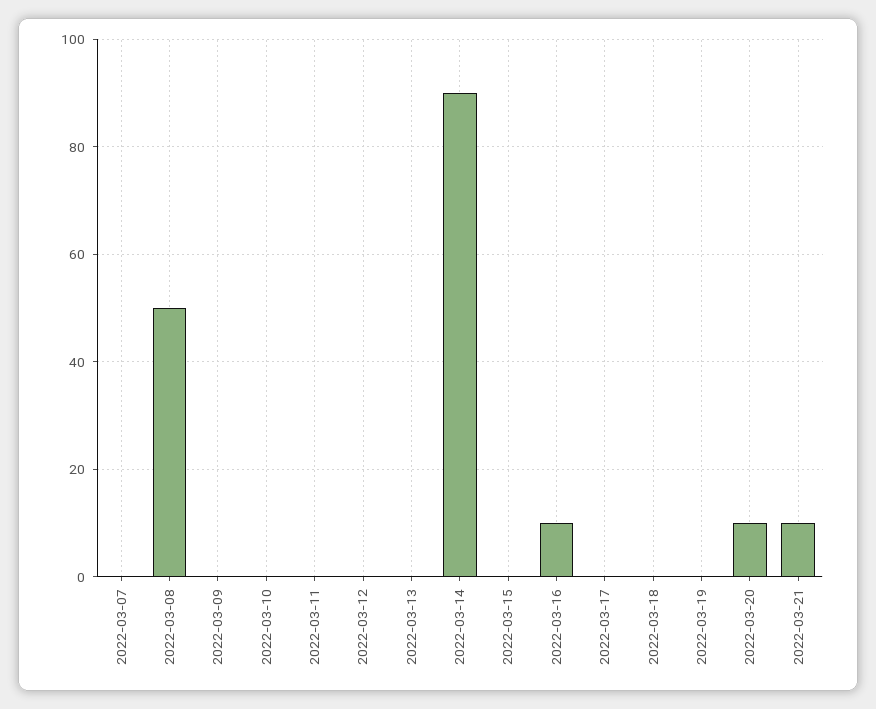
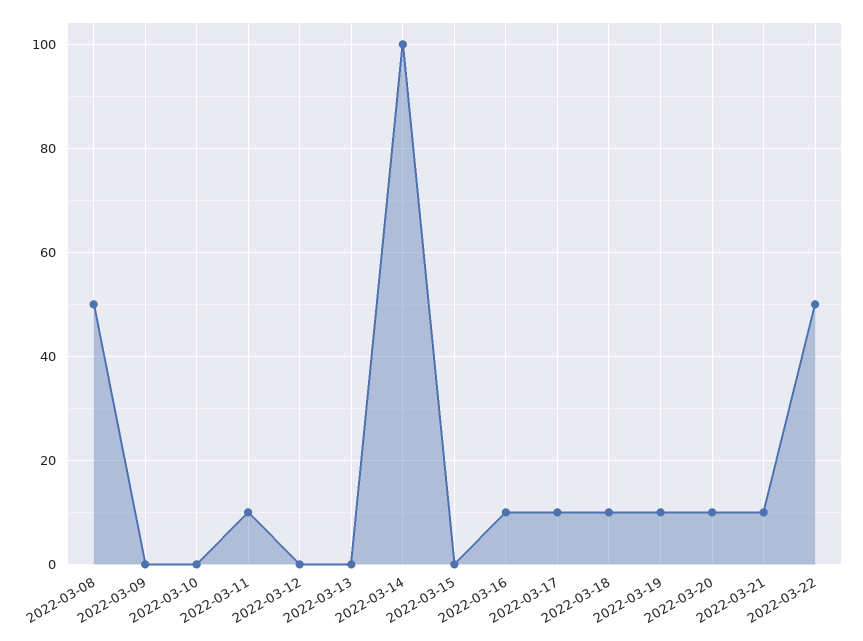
2022-03-07: 0 -> none
2022-03-11: 0 -> 10
2022-03-14: 90 -> 100
2022-03-17: 0 -> 10
2022-03-18: 0 -> 10
2022-03-19: 0 -> 10
2022-03-22: none -> 50

